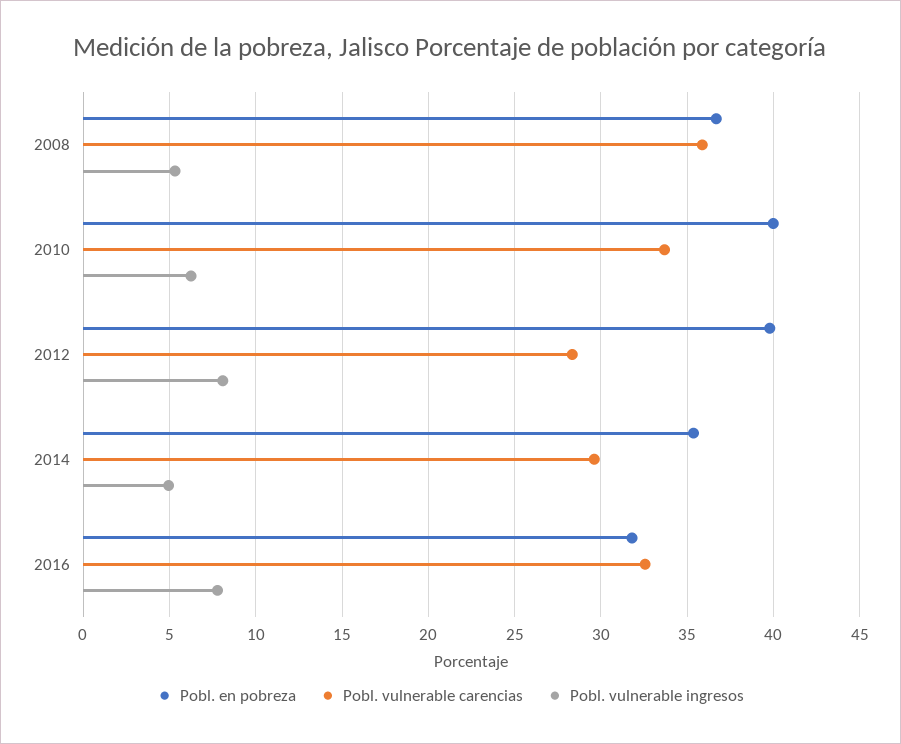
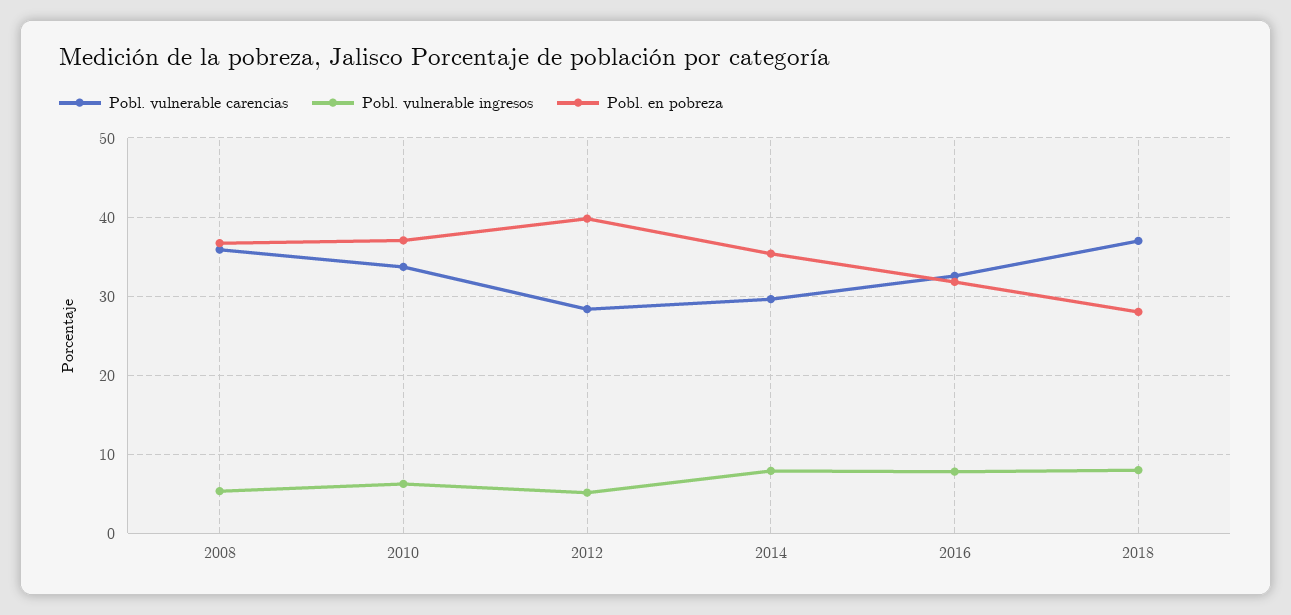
Pobl. en pobreza, 2010: 40 -> 37
Pobl. vulnerable ingresos, 2012: 8 -> 5
Pobl. vulnerable ingresos, 2014: 5 -> 8
Pobl. vulnerable carencias, 2018: none -> 37
Pobl. vulnerable ingresos, 2018: none -> 8
Pobl. en pobreza, 2018: none -> 28

